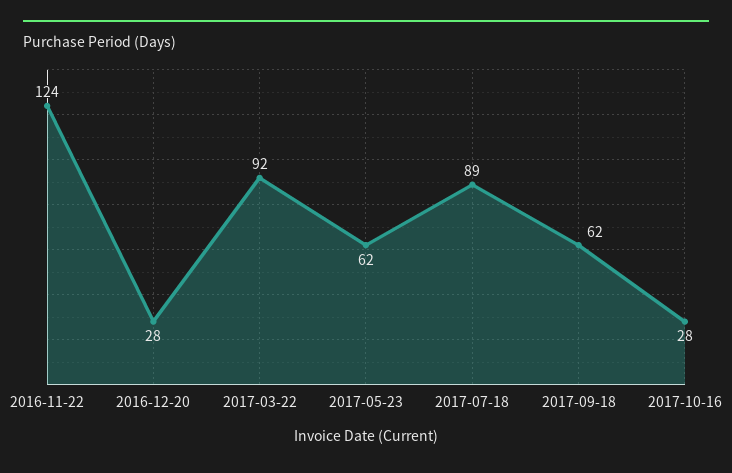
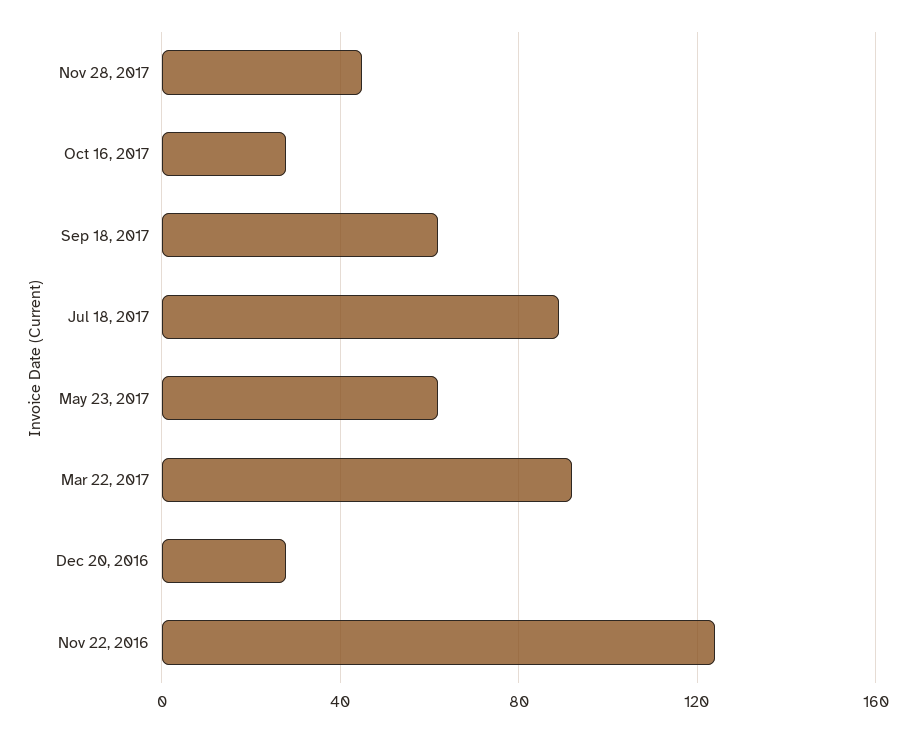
Nov 28, 2017: none -> 45

